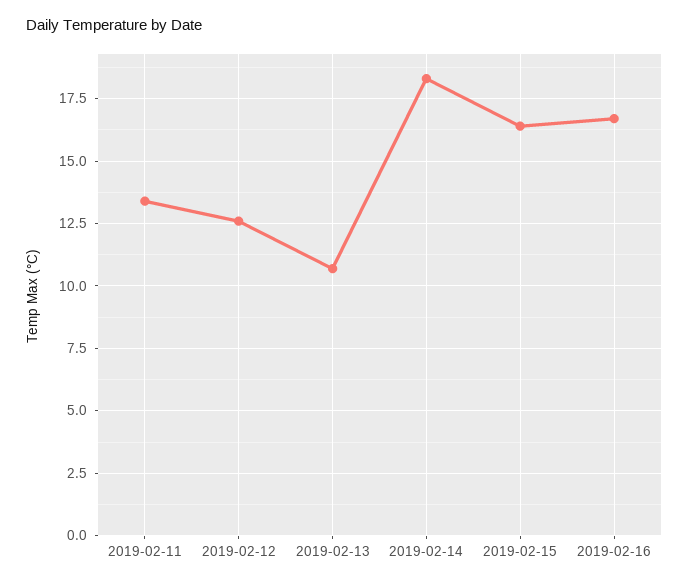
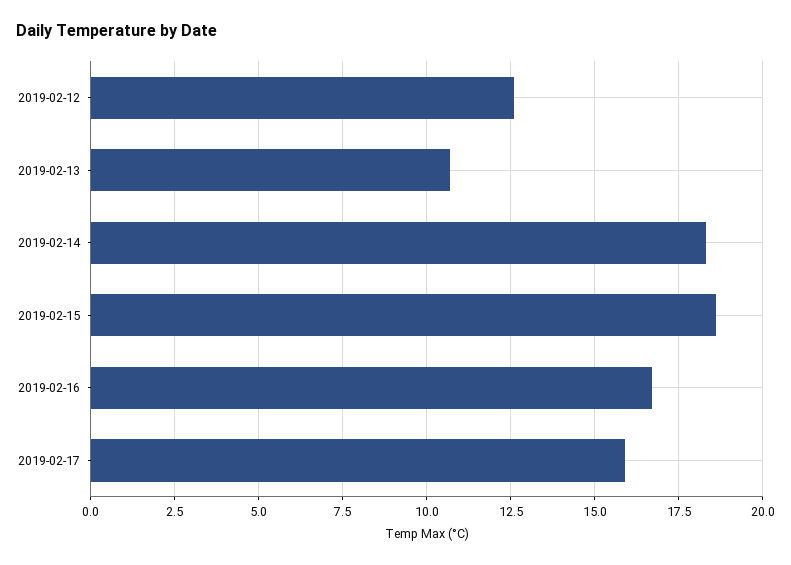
2019-02-11: 13.5 -> none
2019-02-15: 16.5 -> 18.5
2019-02-17: none -> 16

